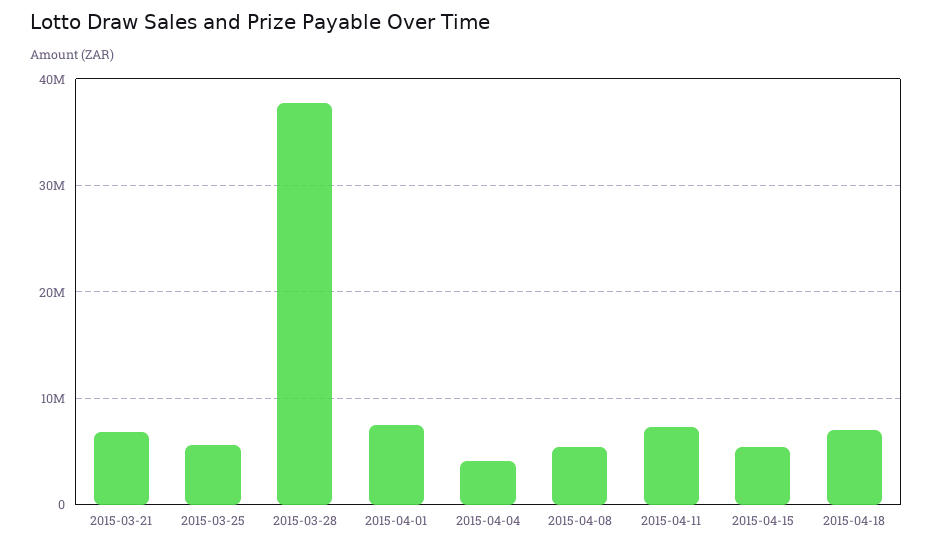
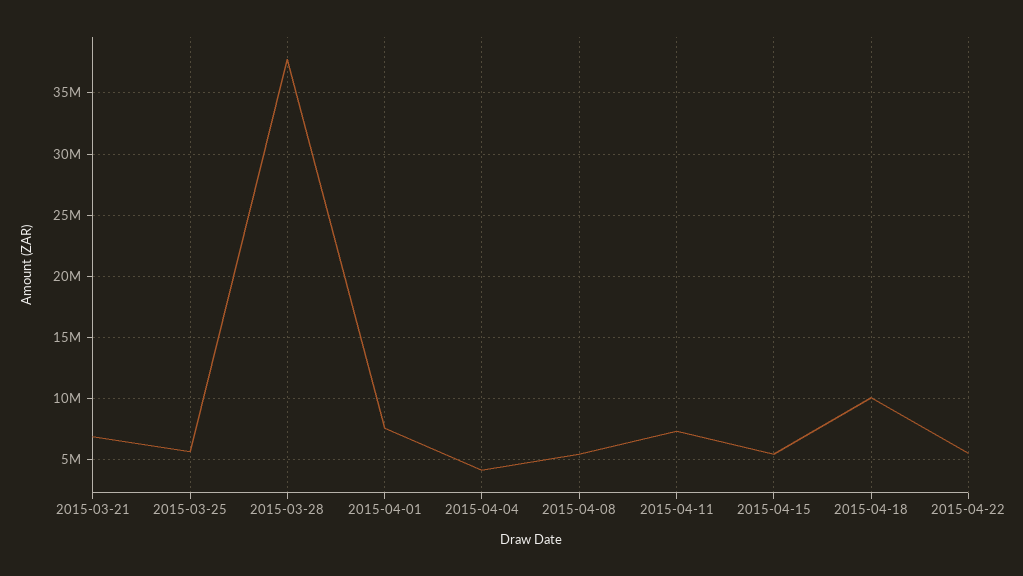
2015-04-18: 7000000 -> 10000000
2015-04-22: none -> 5500000

